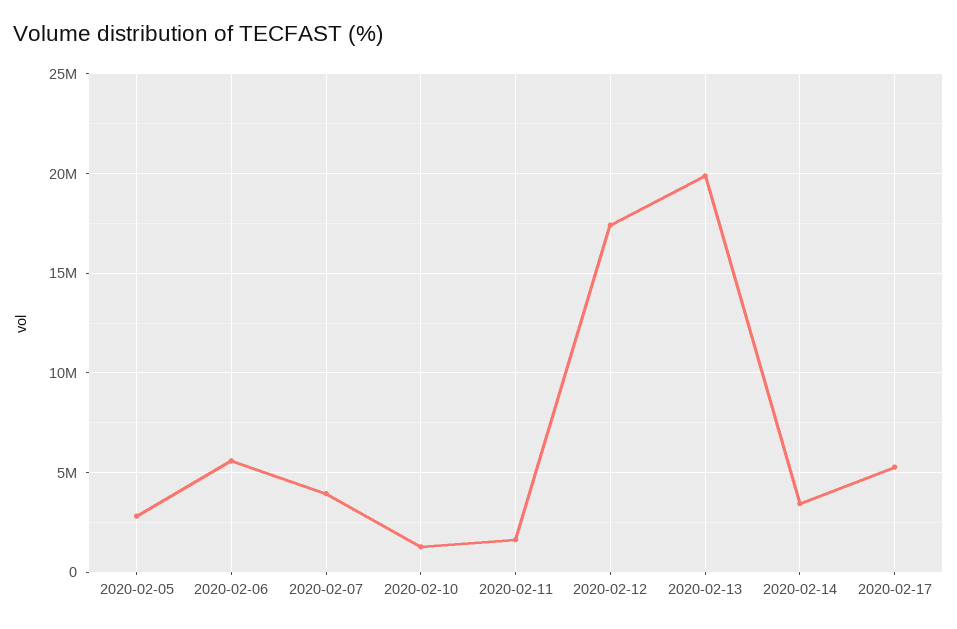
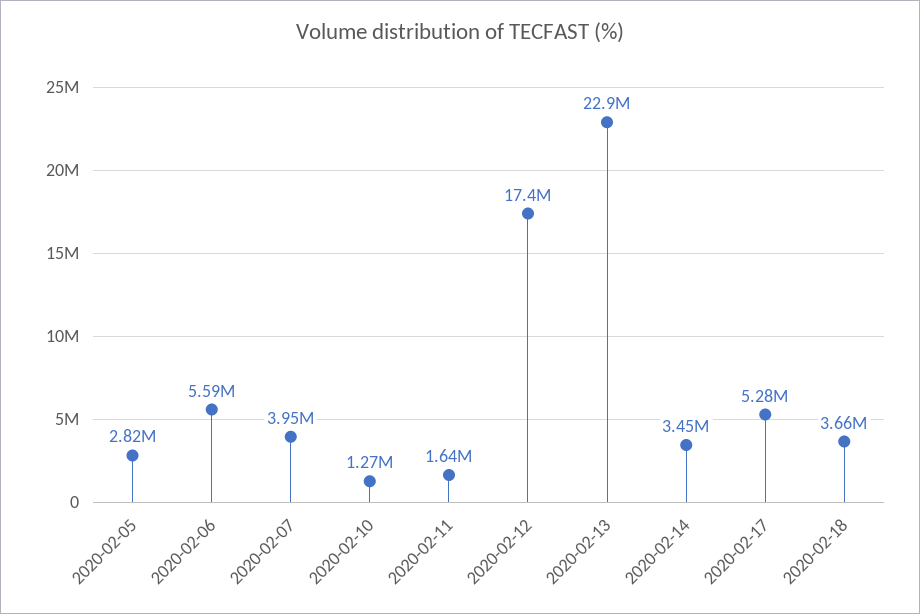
2020-02-13: 20000000 -> 22900000
2020-02-18: none -> 3660000

